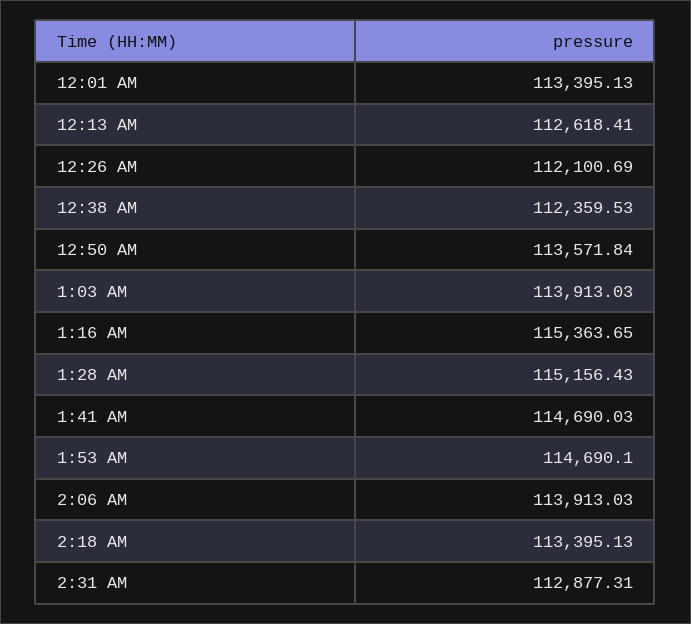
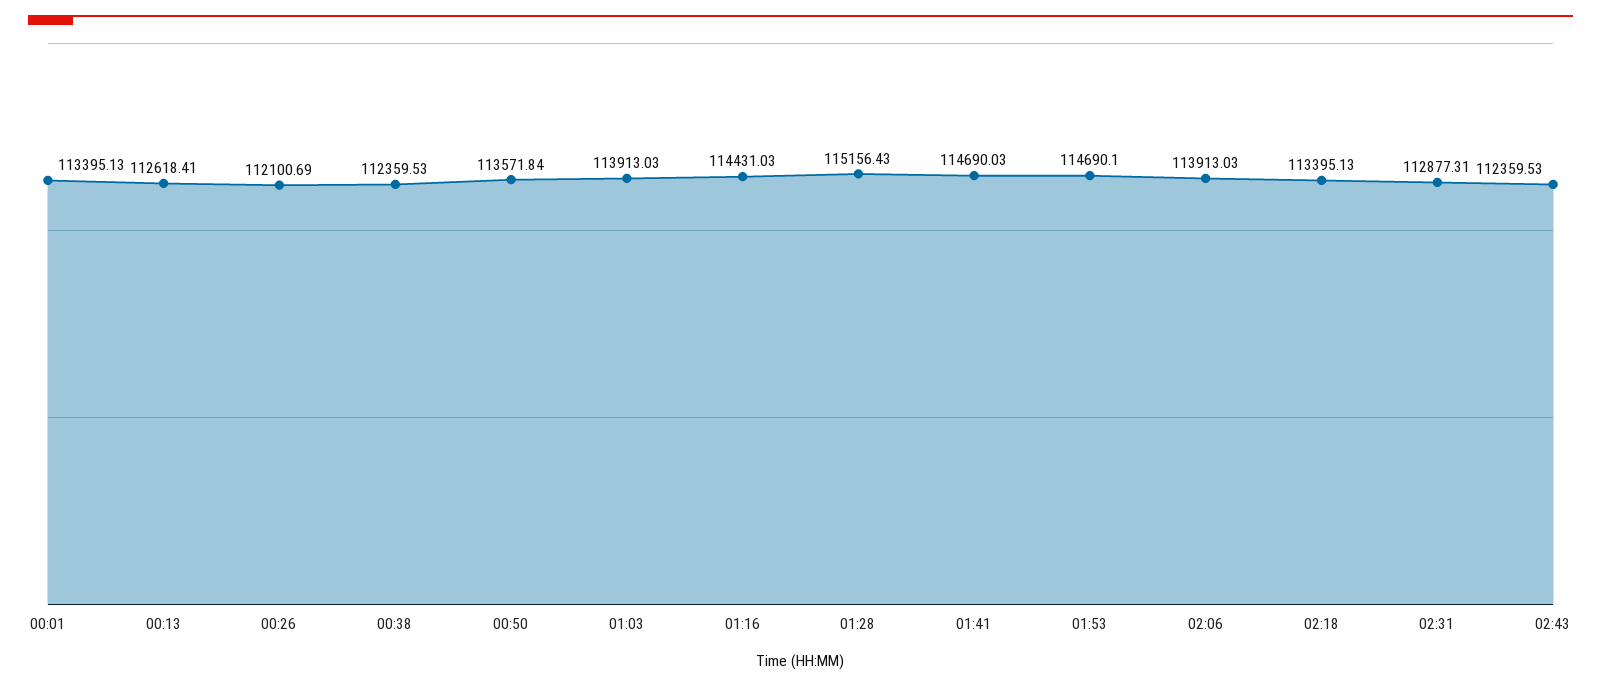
1:16 AM: 115363.65 -> 114431.03
02:43: none -> 112359.53

